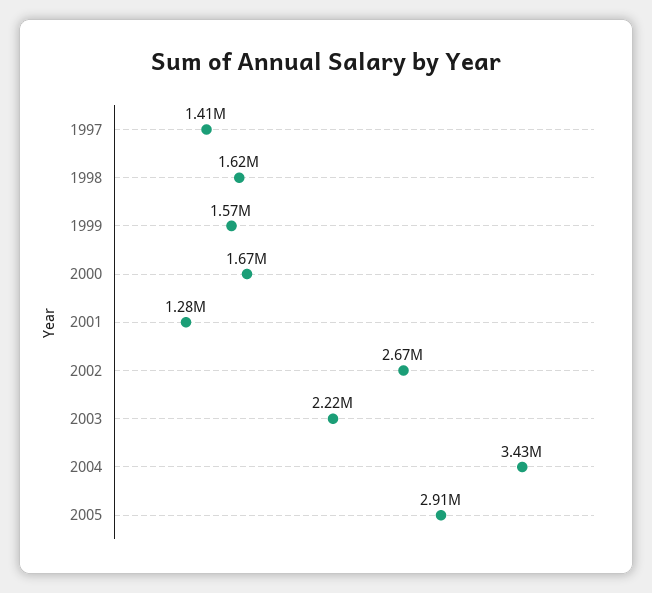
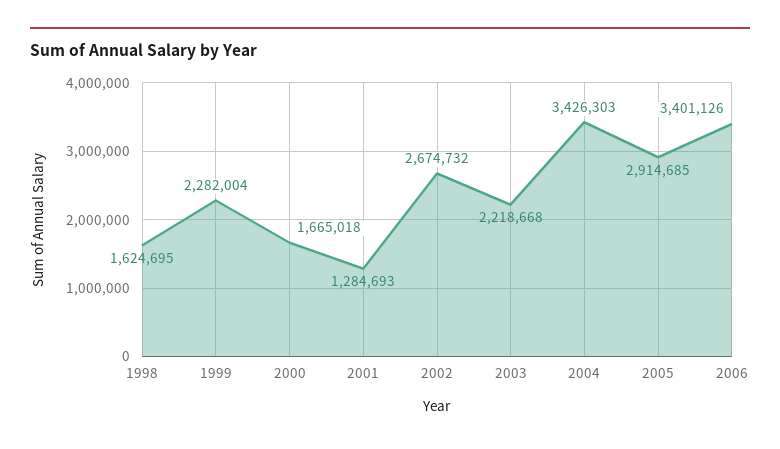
1997: 1410000 -> none
1999: 1570000 -> 2282004
2006: none -> 3401126

